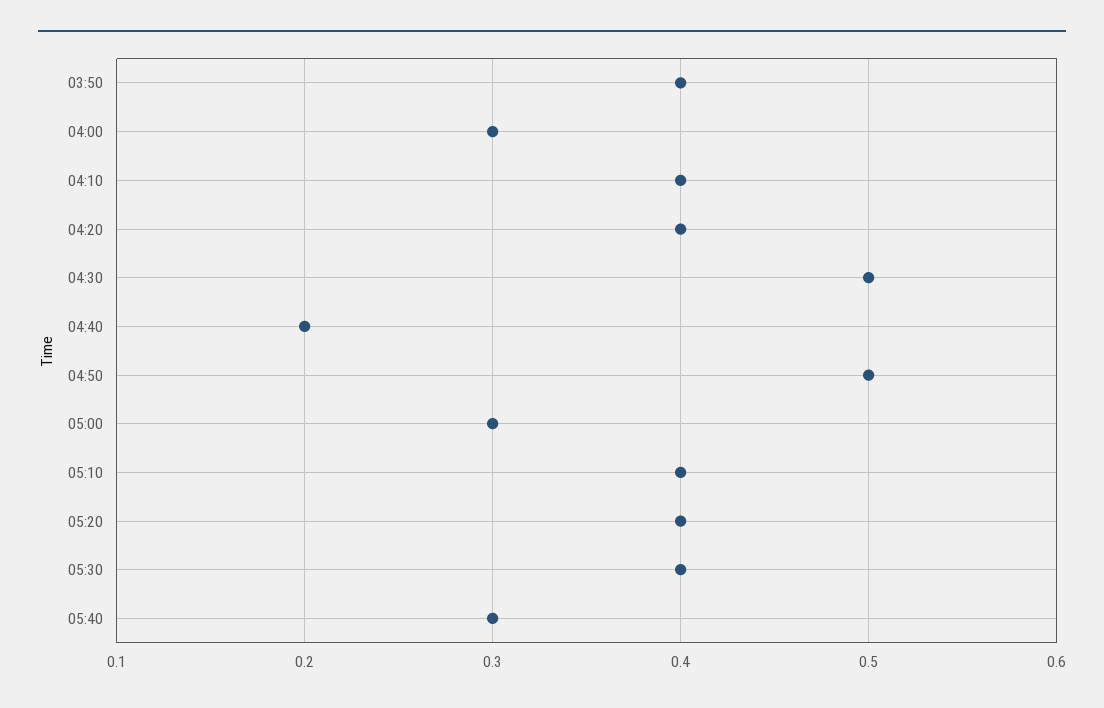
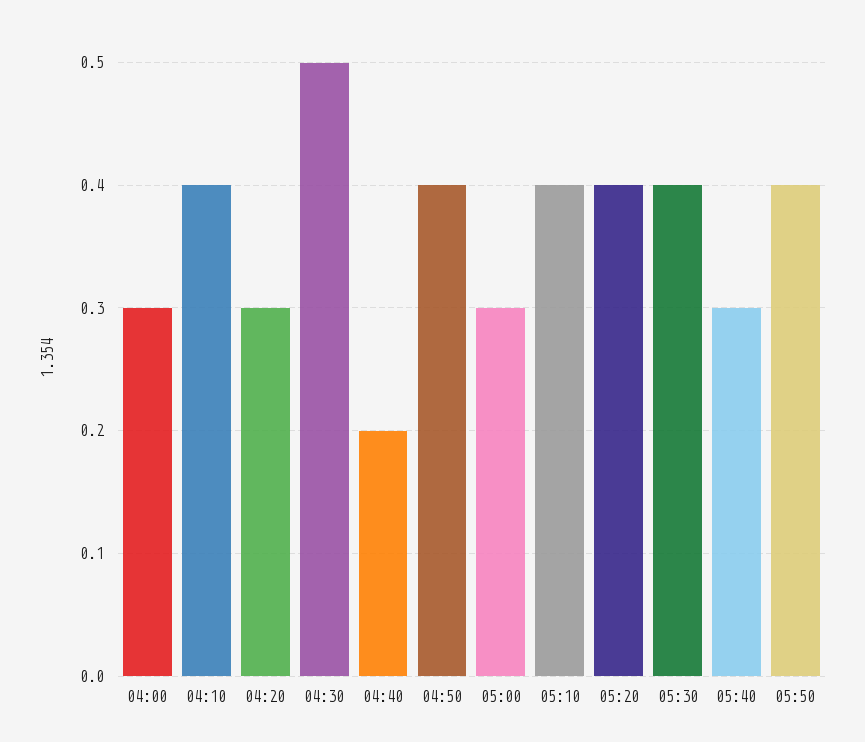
03:50: 0.4 -> none
04:20: 0.4 -> 0.3
04:50: 0.5 -> 0.4
05:50: none -> 0.4

